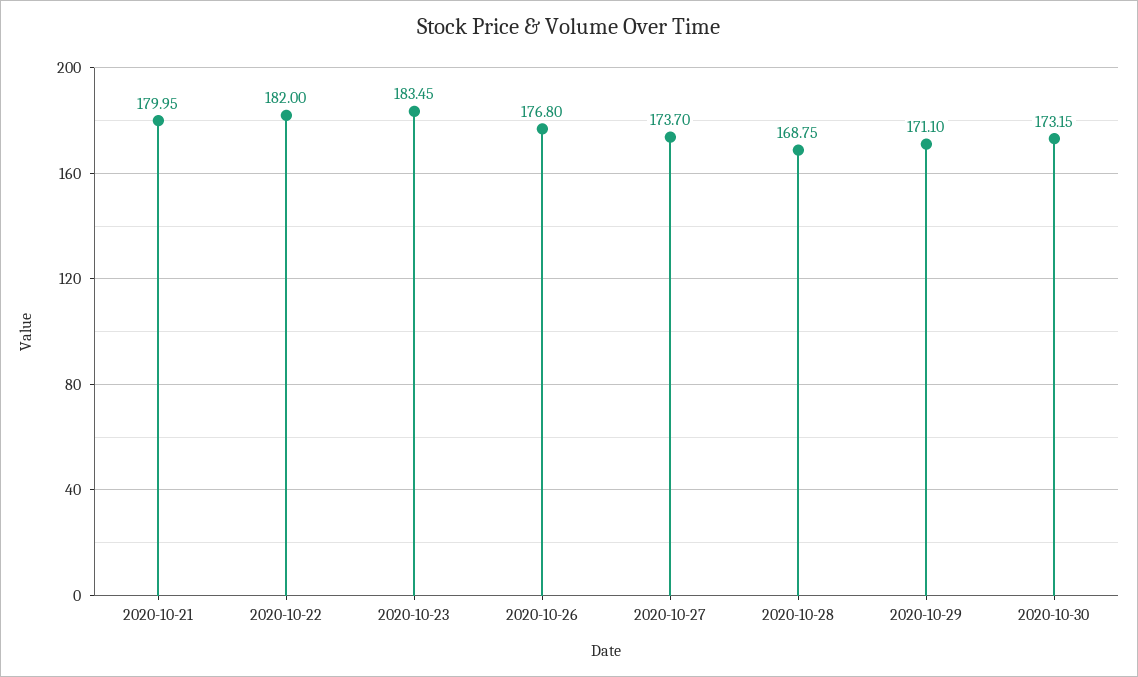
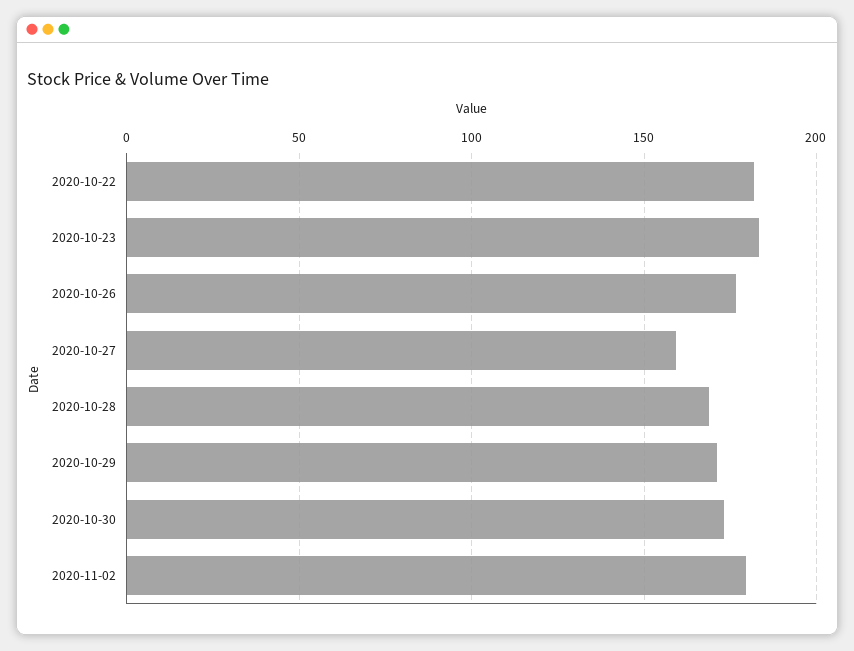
2020-10-21: 179.95 -> none
2020-10-27: 173.7 -> 160
2020-11-02: none -> 180

